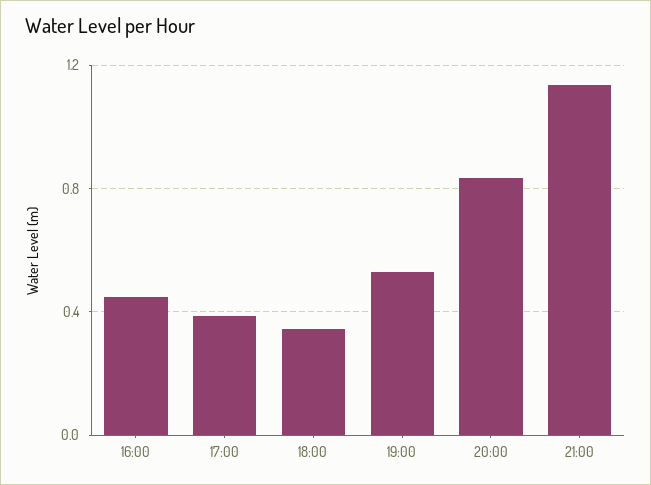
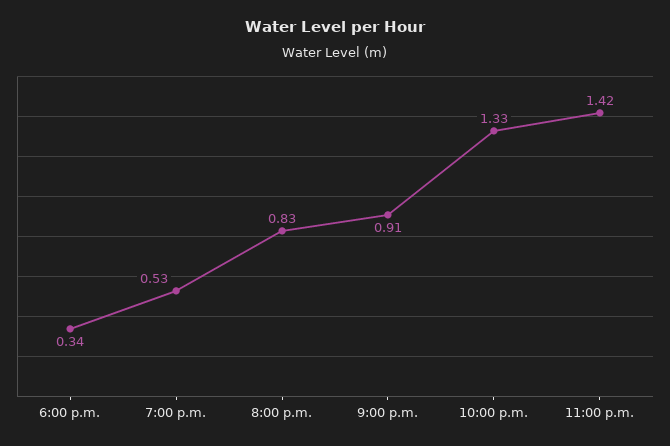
16:00: 0.45 -> none
17:00: 0.4 -> none
21:00: 1.15 -> 0.91
10:00 p.m.: none -> 1.33
11:00 p.m.: none -> 1.42

